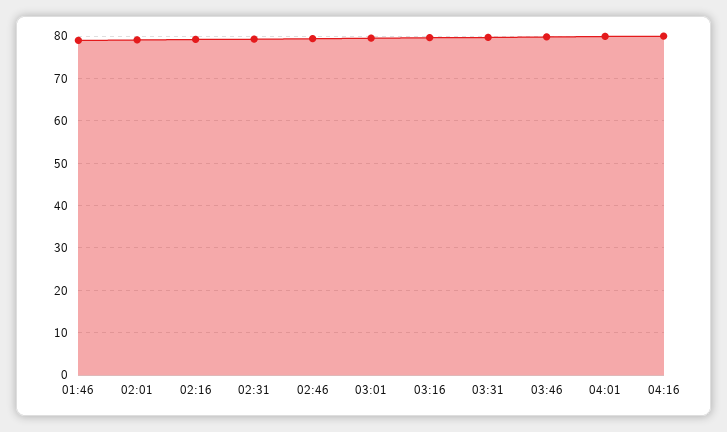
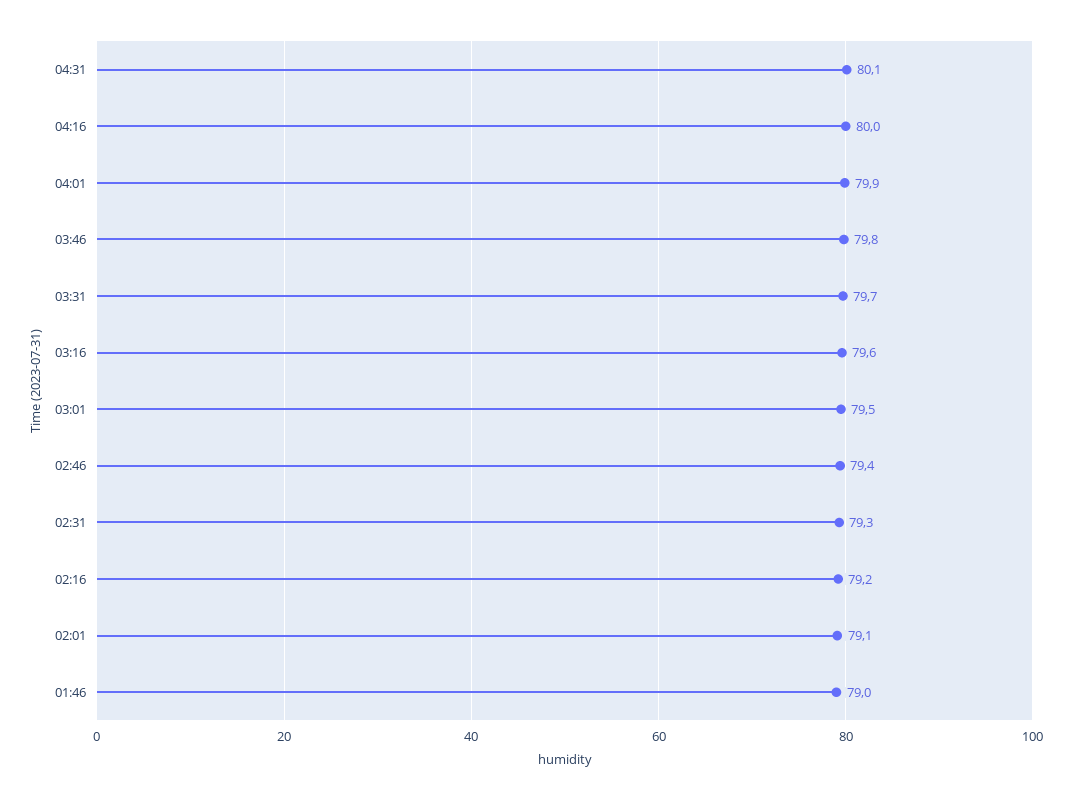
04:31: none -> 80.1

